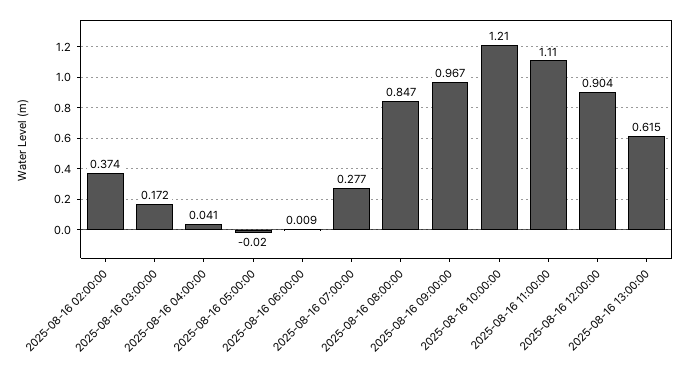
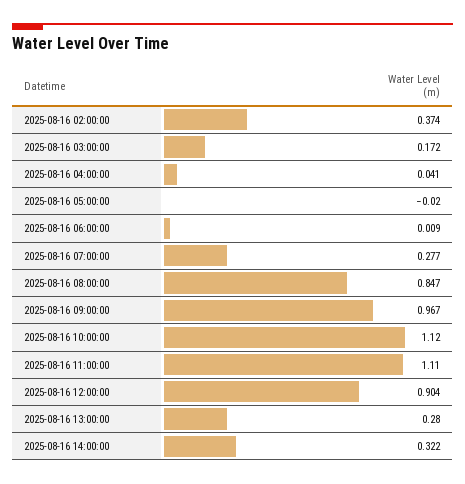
2025-08-16 10:00:00: 1.21 -> 1.12
2025-08-16 13:00:00: 0.615 -> 0.28
2025-08-16 14:00:00: none -> 0.322

